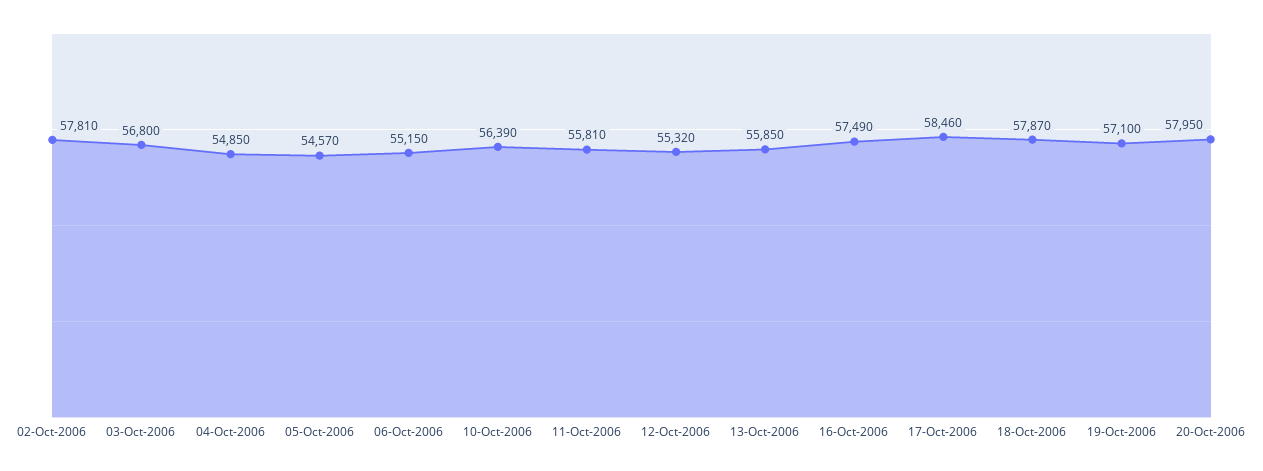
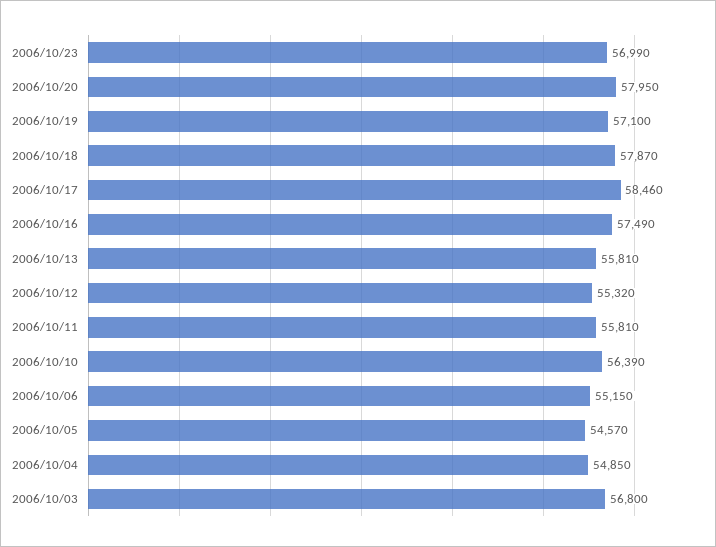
02-Oct-2006: 57810 -> none
13-Oct-2006: 55850 -> 55810
2006/10/23: none -> 56990

